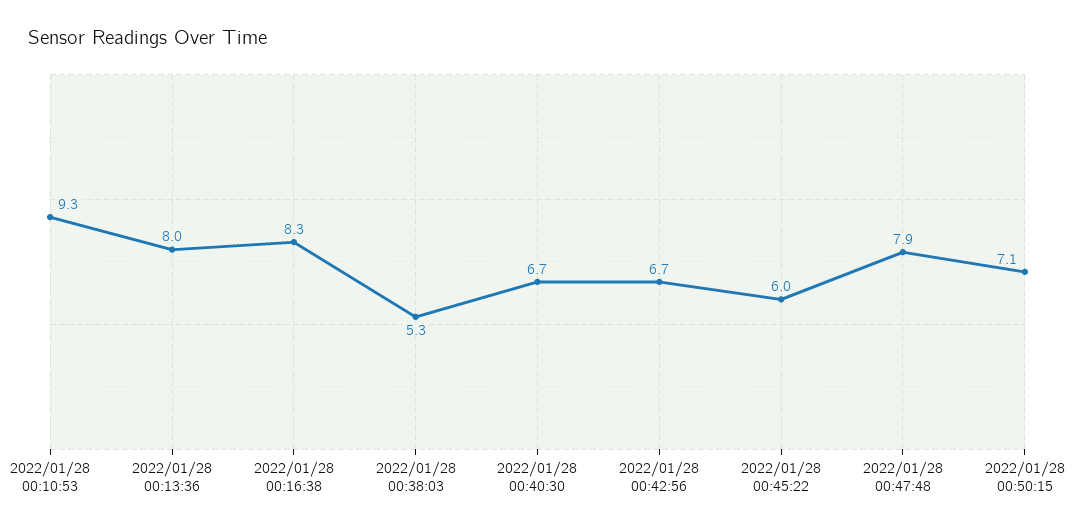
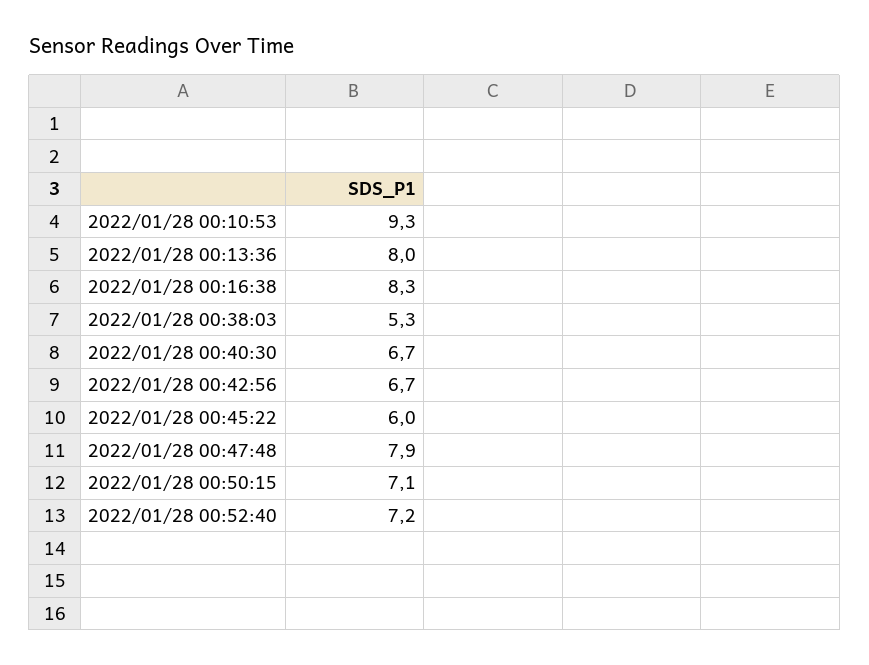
2022/01/28 00:52:40: none -> 7.2

